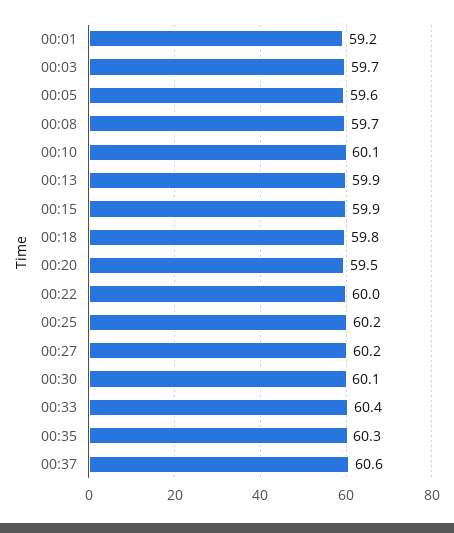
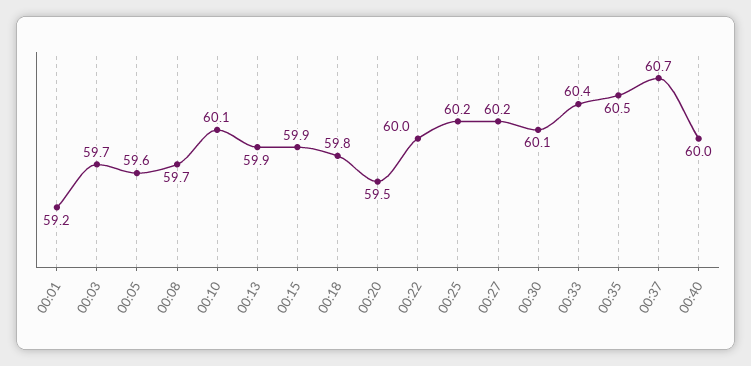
00:35: 60.3 -> 60.5
00:37: 60.6 -> 60.7
00:40: none -> 60

